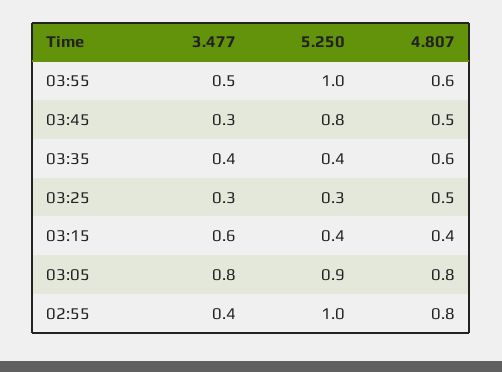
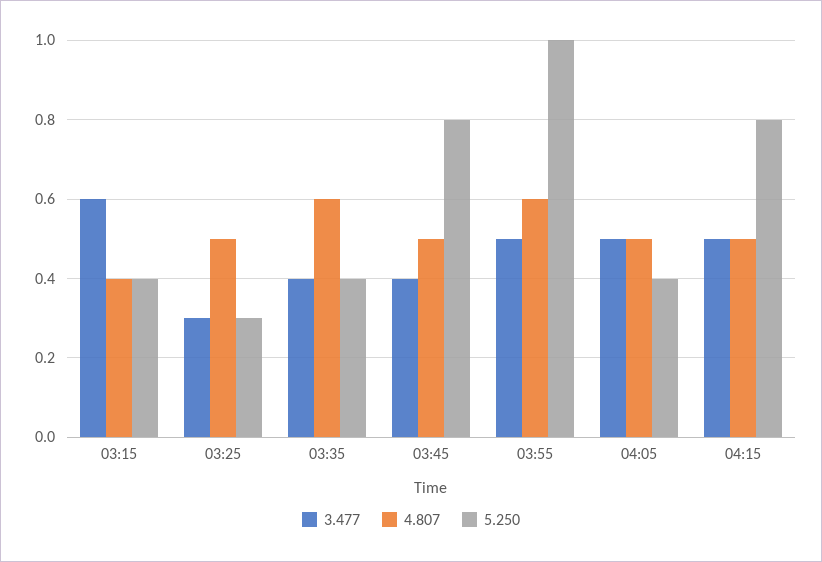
3.477, 03:45: 0.3 -> 0.4
3.477, 03:05: 0.8 -> none
5.250, 03:05: 0.9 -> none
4.807, 03:05: 0.8 -> none
3.477, 02:55: 0.4 -> none
5.250, 02:55: 1 -> none
4.807, 02:55: 0.8 -> none
3.477, 04:05: none -> 0.5
4.807, 04:05: none -> 0.5
5.250, 04:05: none -> 0.4
3.477, 04:15: none -> 0.5
4.807, 04:15: none -> 0.5
5.250, 04:15: none -> 0.8

